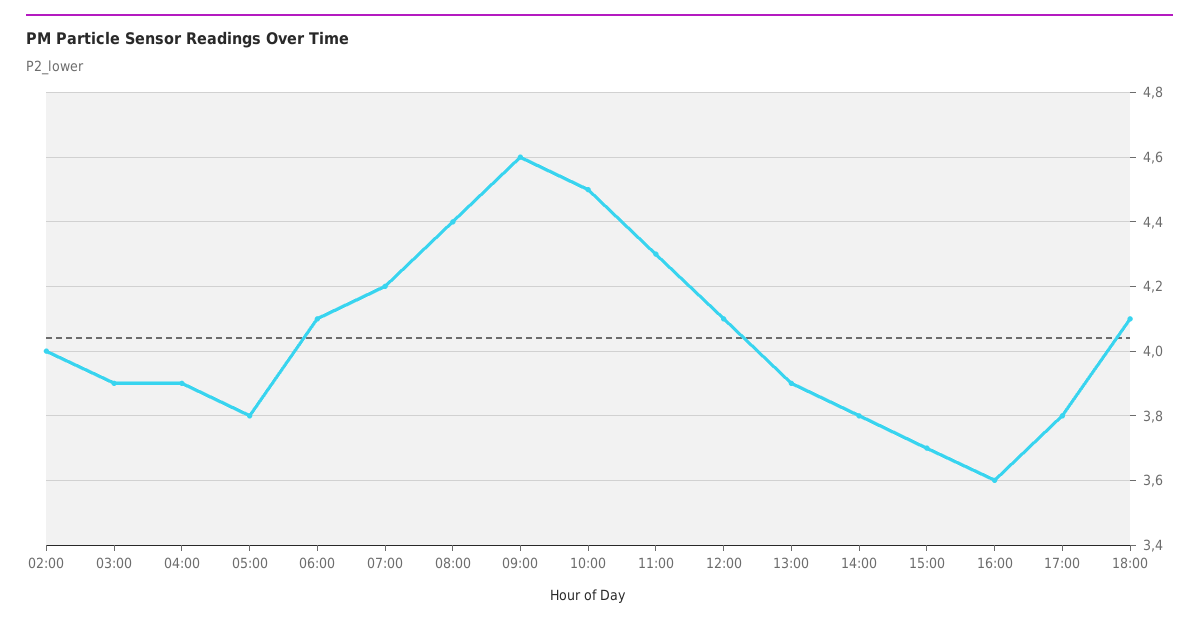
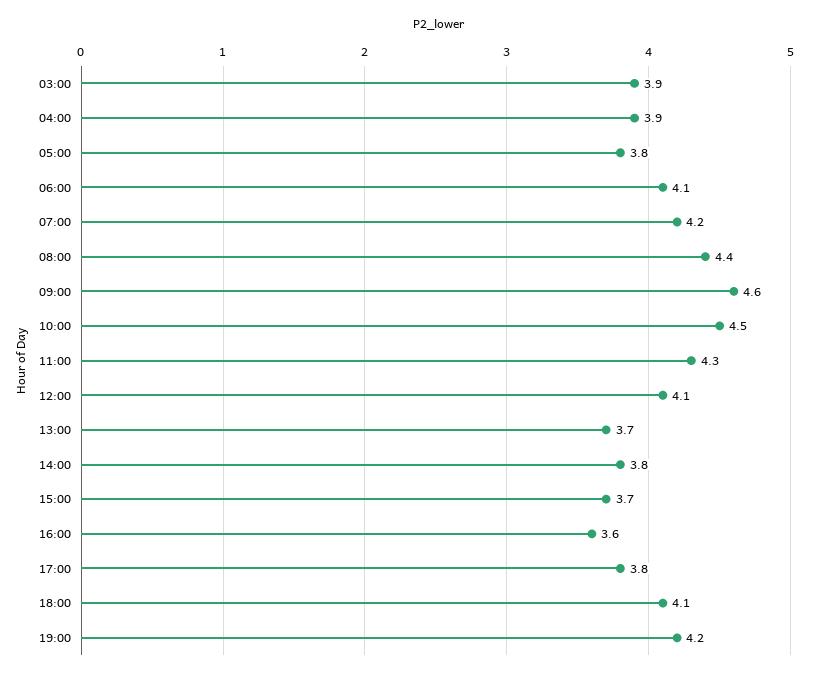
02:00: 4 -> none
13:00: 3.9 -> 3.7
19:00: none -> 4.2

